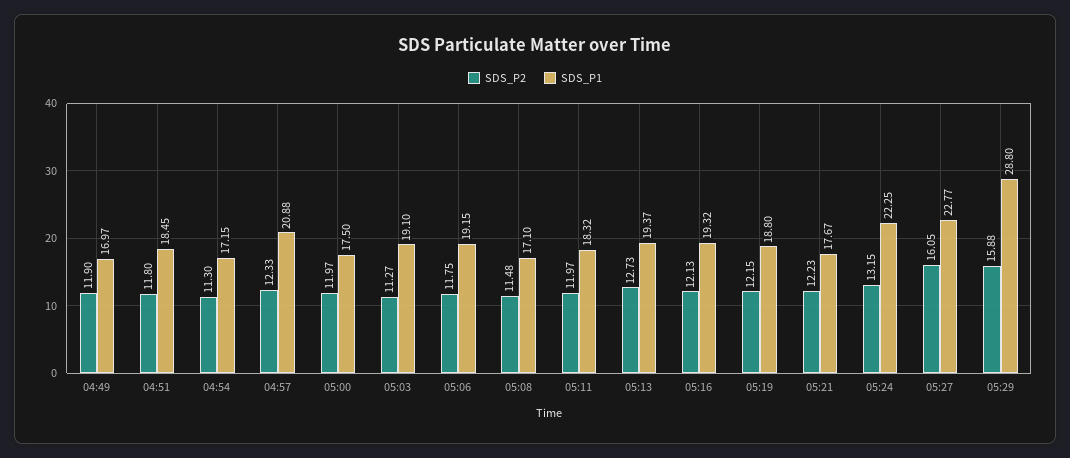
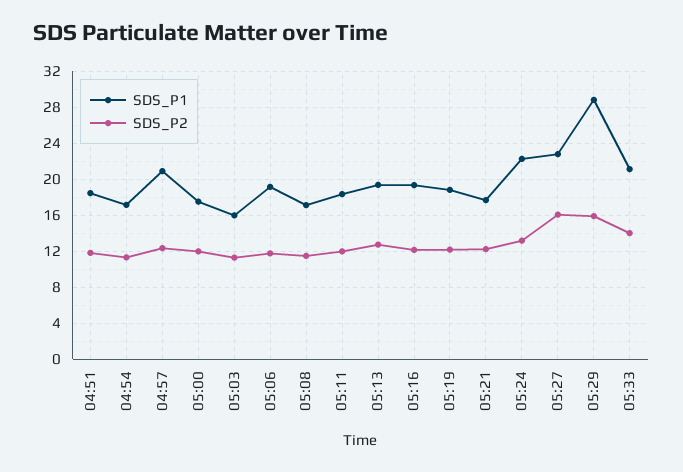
SDS_P2, 04:49: 11.9 -> none
SDS_P1, 04:49: 16.97 -> none
SDS_P1, 05:03: 19.1 -> 16
SDS_P1, 05:33: none -> 21
SDS_P2, 05:33: none -> 14

